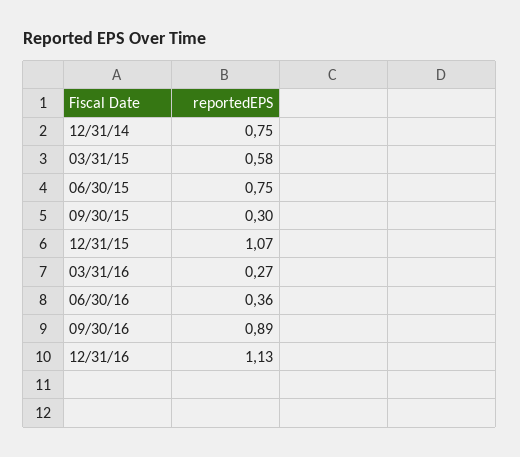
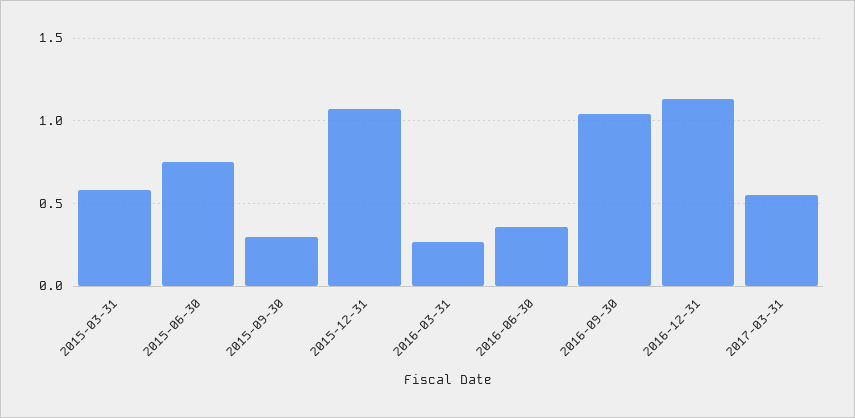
12/31/14: 0.75 -> none
09/30/16: 0.89 -> 1.05
2017-03-31: none -> 0.55

